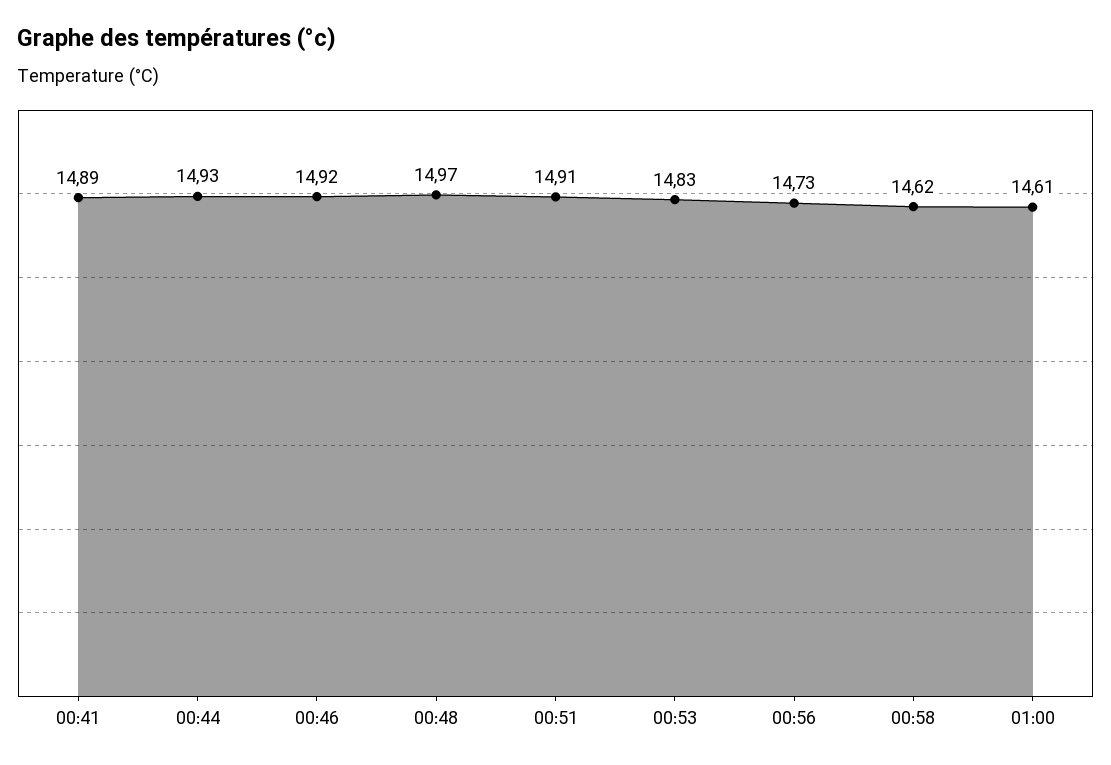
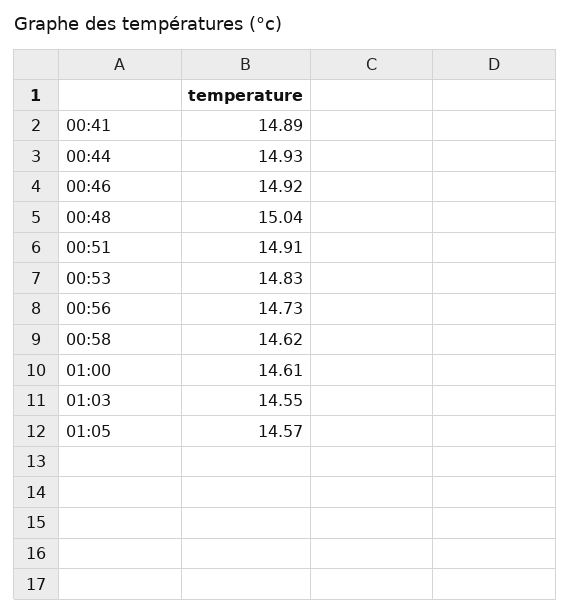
00:48: 14.97 -> 15.04
01:03: none -> 14.55
01:05: none -> 14.57

